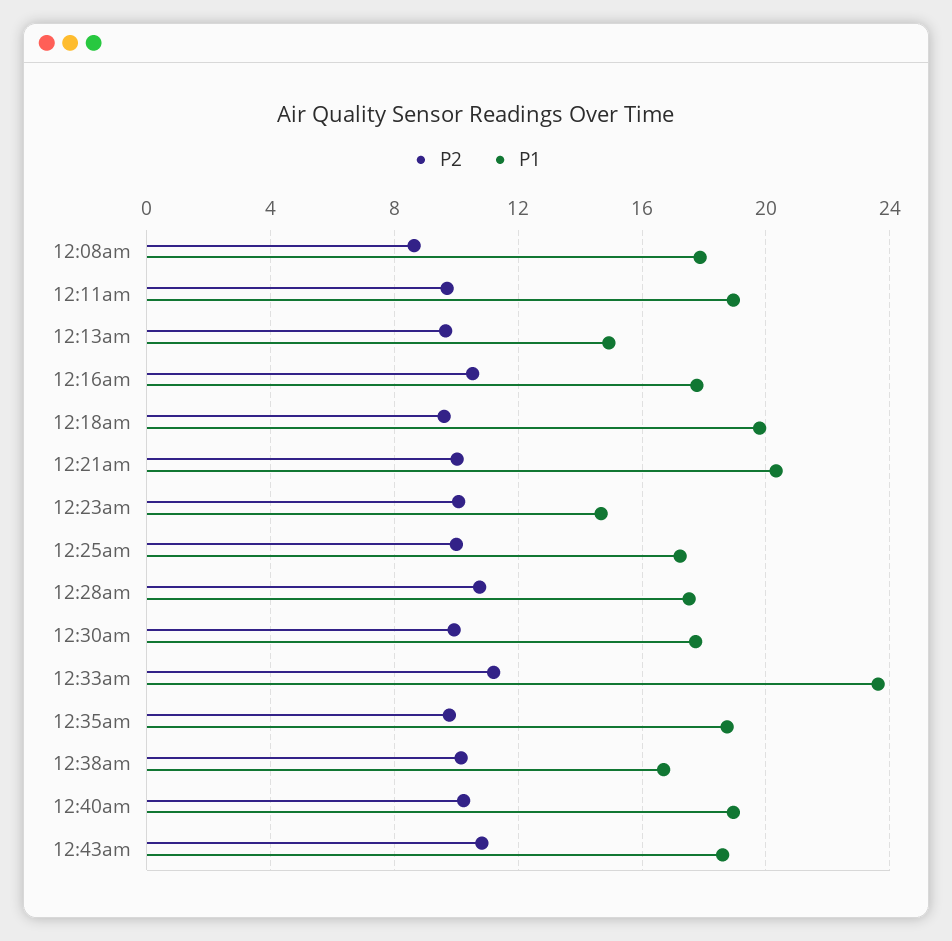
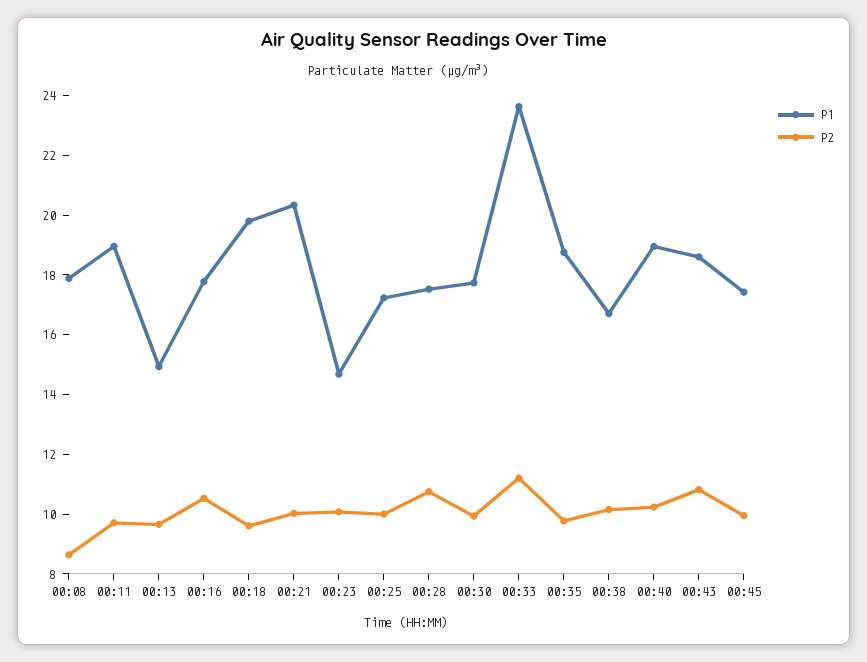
P1, 00:45: none -> 17.5
P2, 00:45: none -> 10

